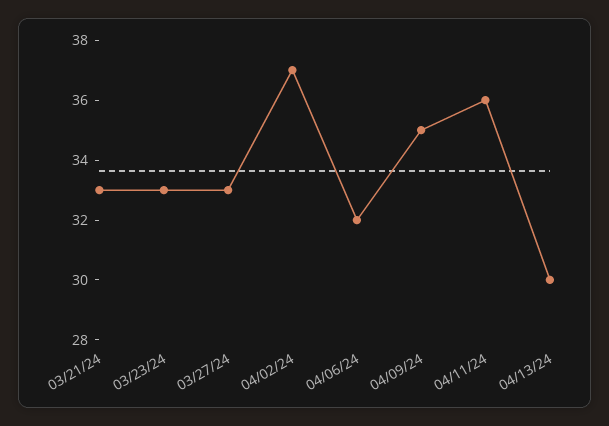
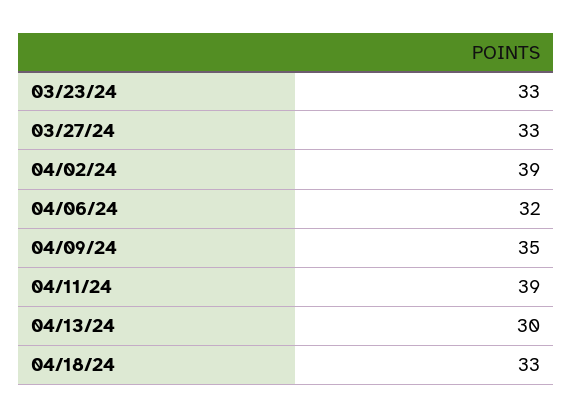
03/21/24: 33 -> none
04/02/24: 37 -> 39
04/11/24: 36 -> 39
04/18/24: none -> 33

